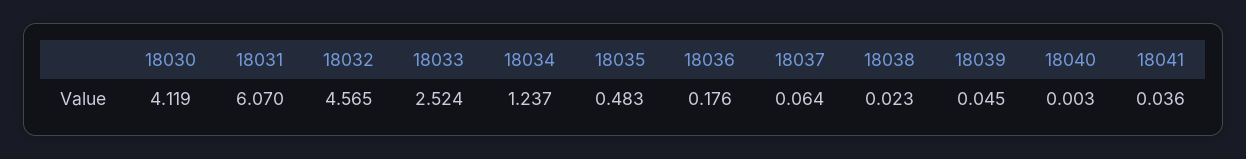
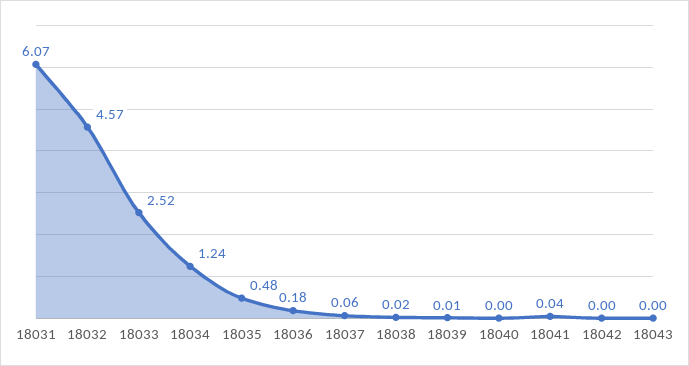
18030: 4.119 -> none
18039: 0.045 -> 0.01
18042: none -> 0
18043: none -> 0

